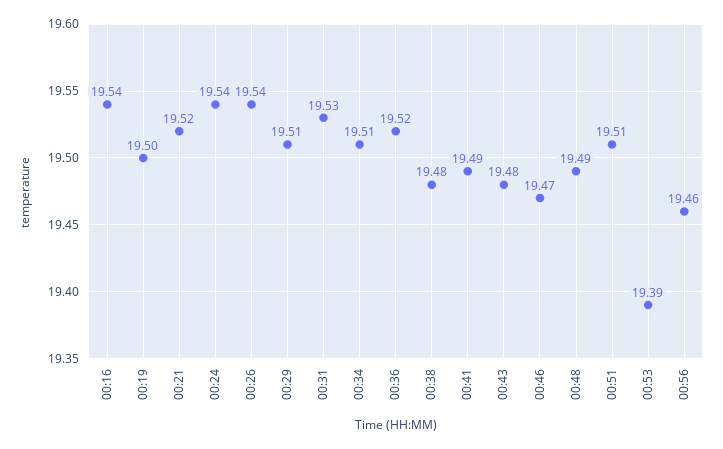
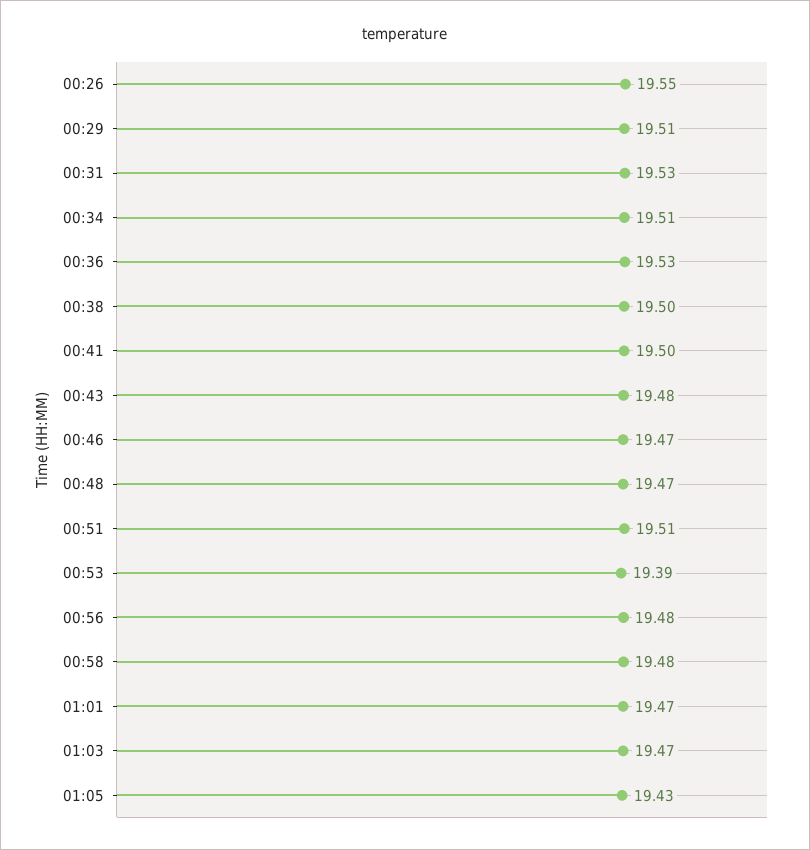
00:16: 19.54 -> none
00:19: 19.5 -> none
00:21: 19.52 -> none
00:24: 19.54 -> none
00:26: 19.54 -> 19.55
00:36: 19.52 -> 19.53
00:38: 19.48 -> 19.5
00:41: 19.49 -> 19.5
00:48: 19.49 -> 19.47
00:56: 19.46 -> 19.48
00:58: none -> 19.48
01:01: none -> 19.47
01:03: none -> 19.47
01:05: none -> 19.43

